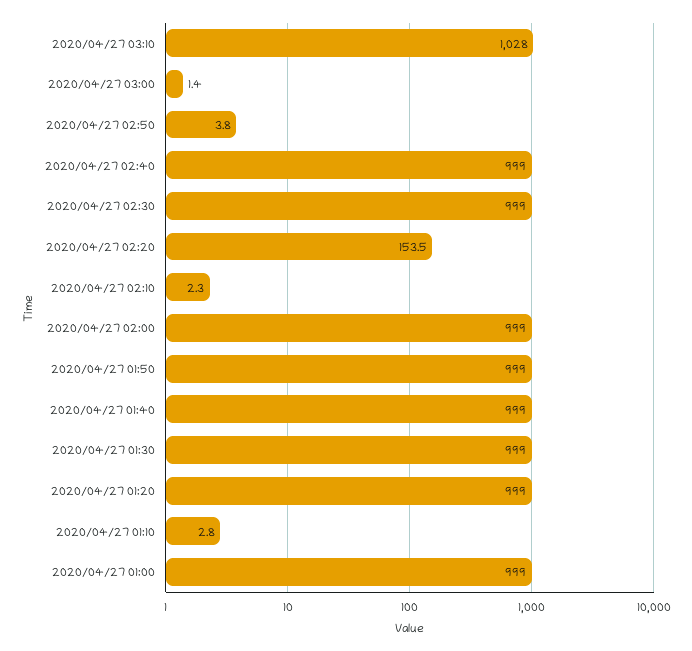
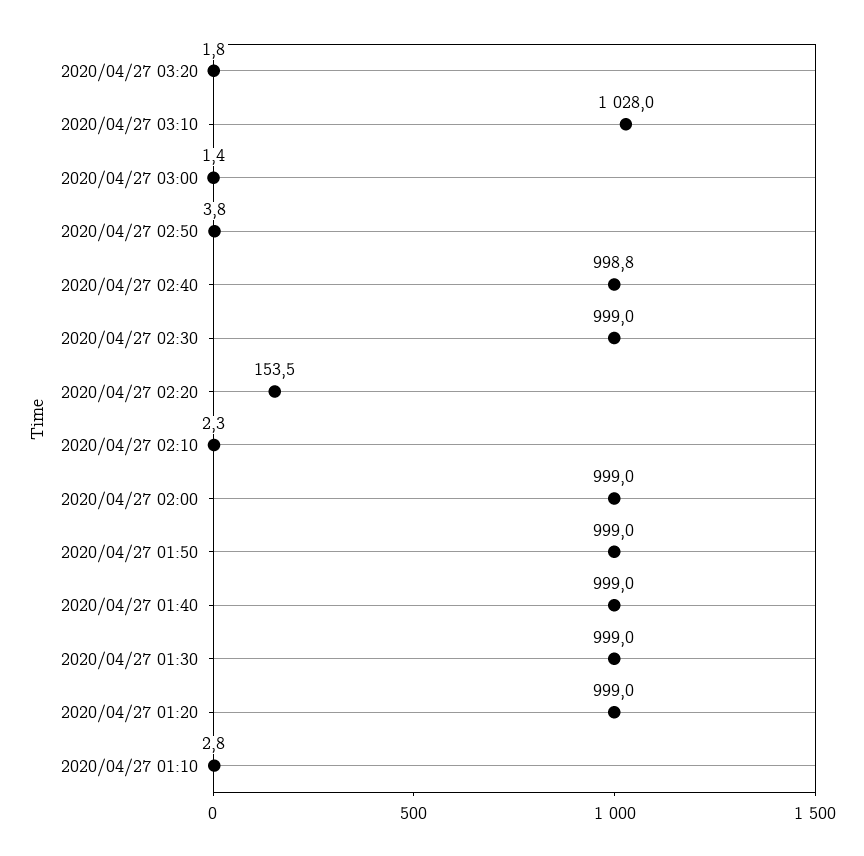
2020/04/27 02:40: 999 -> 998.8
2020/04/27 01:00: 999 -> none
2020/04/27 03:20: none -> 1.8

